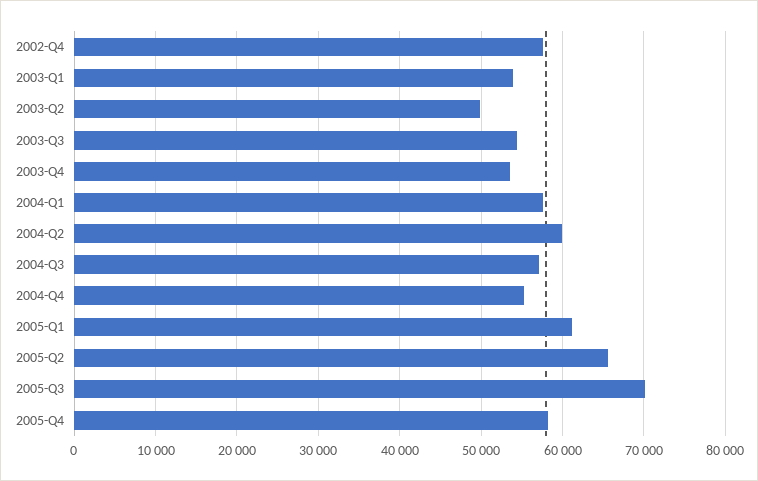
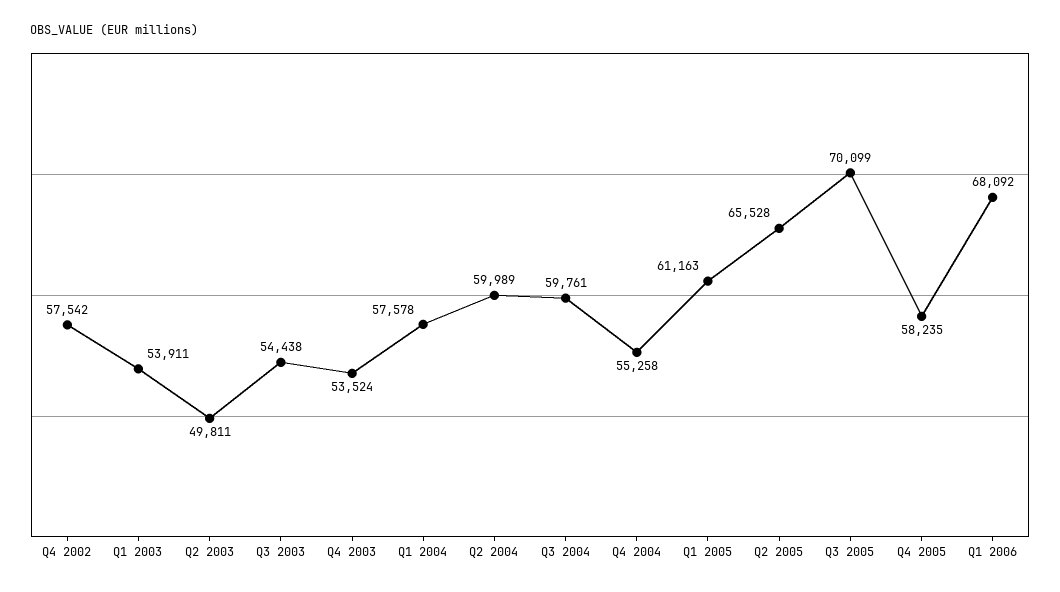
2004-Q3: 57000 -> 59761
Q1 2006: none -> 68092

